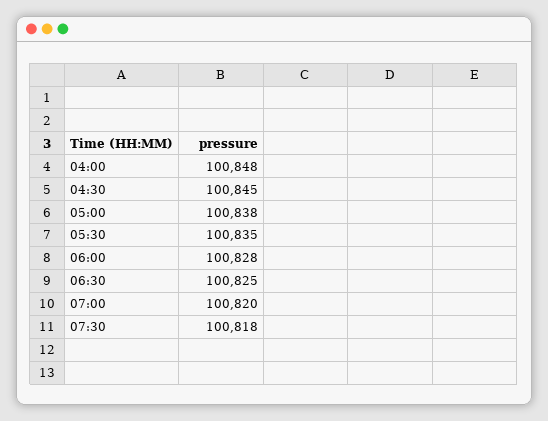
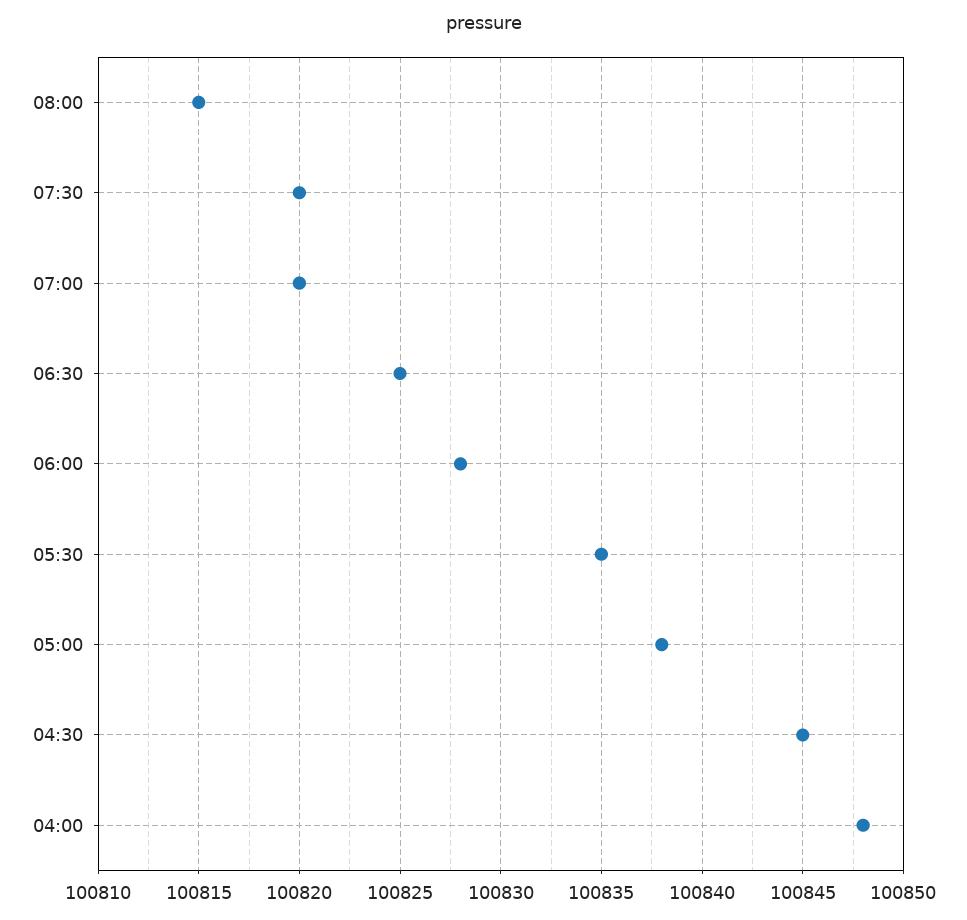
07:30: 100818 -> 100820
08:00: none -> 100815

